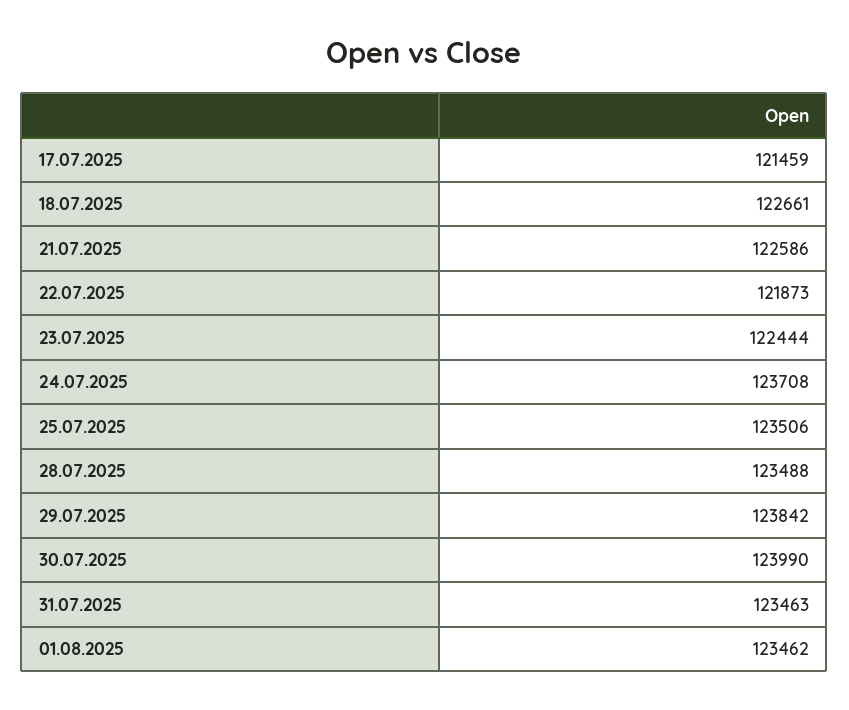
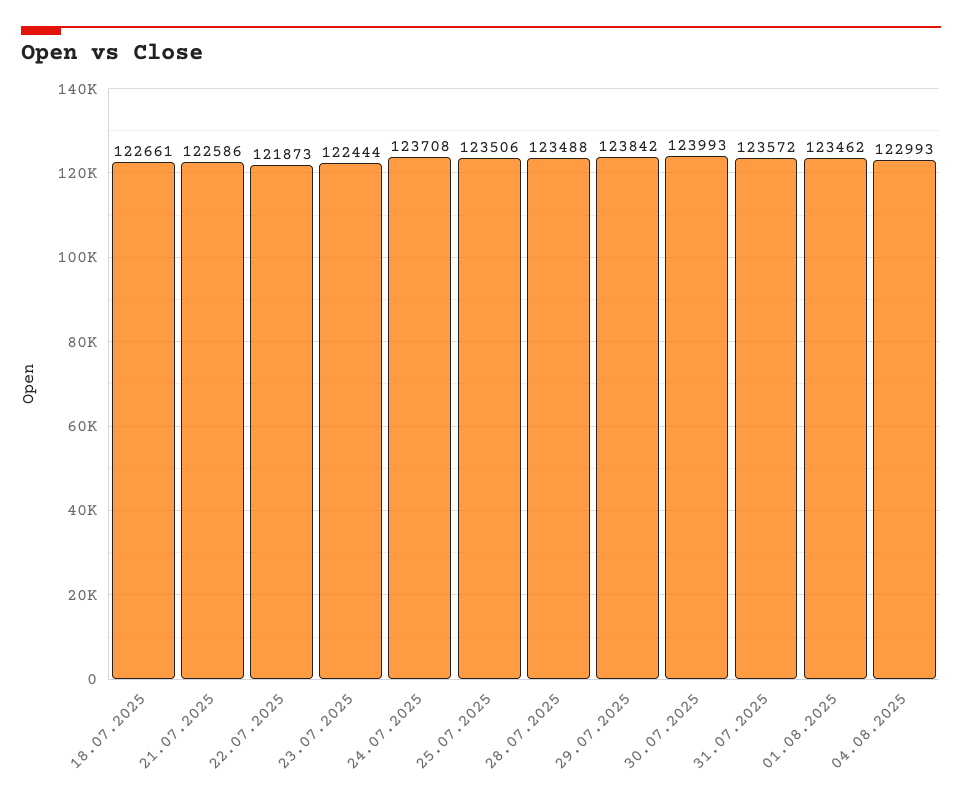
17.07.2025: 121459 -> none
30.07.2025: 123990 -> 123993
31.07.2025: 123463 -> 123572
04.08.2025: none -> 122993

